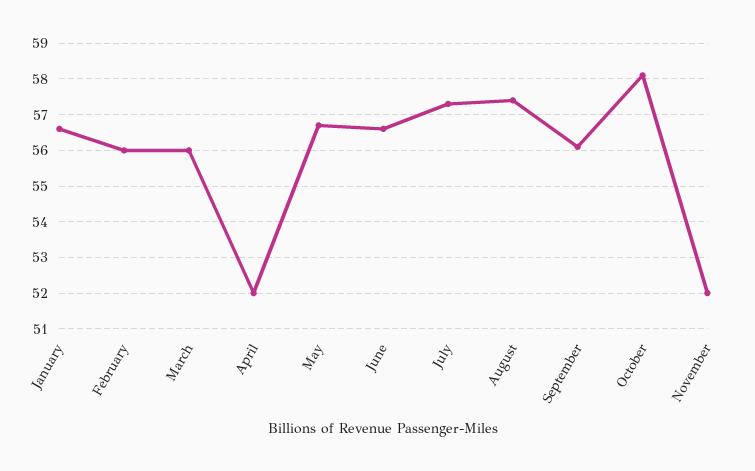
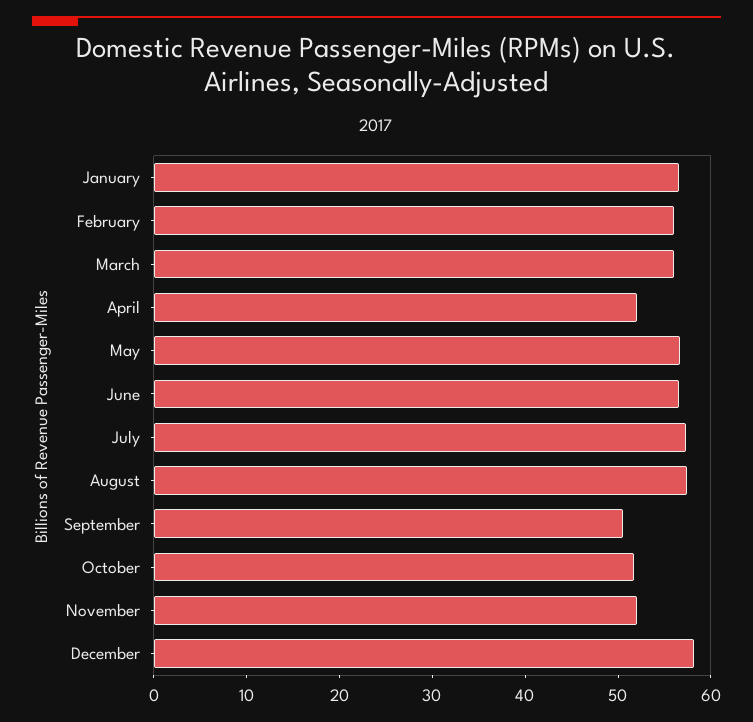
September: 56 -> 50
October: 58 -> 52
December: none -> 58

